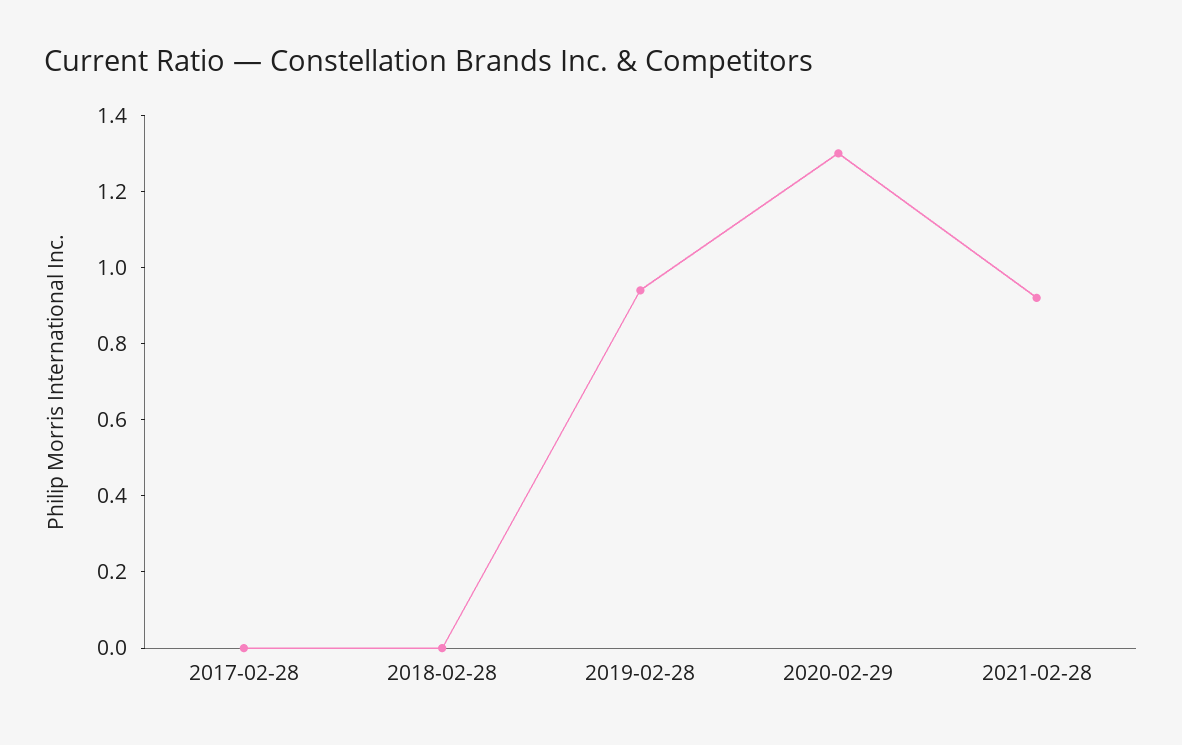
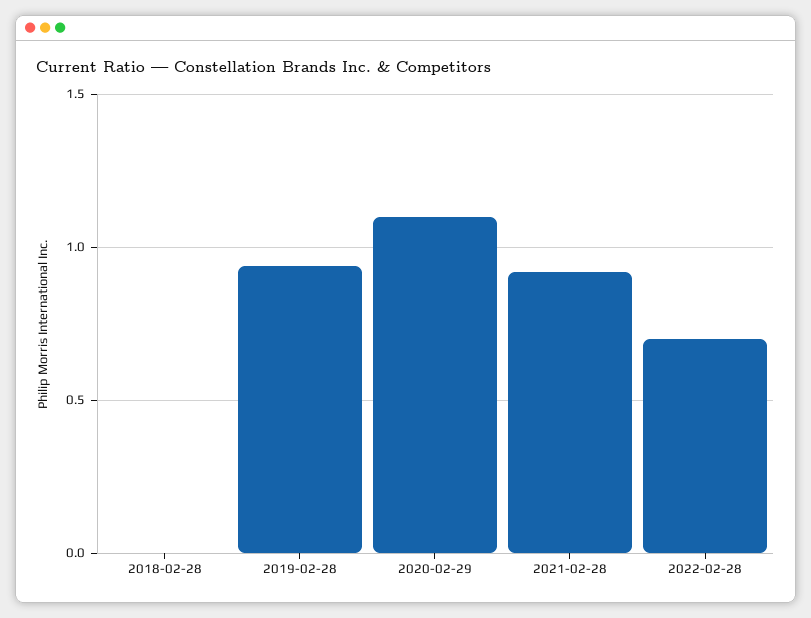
2017-02-28: 0 -> none
2020-02-29: 1.3 -> 1.1
2022-02-28: none -> 0.7

